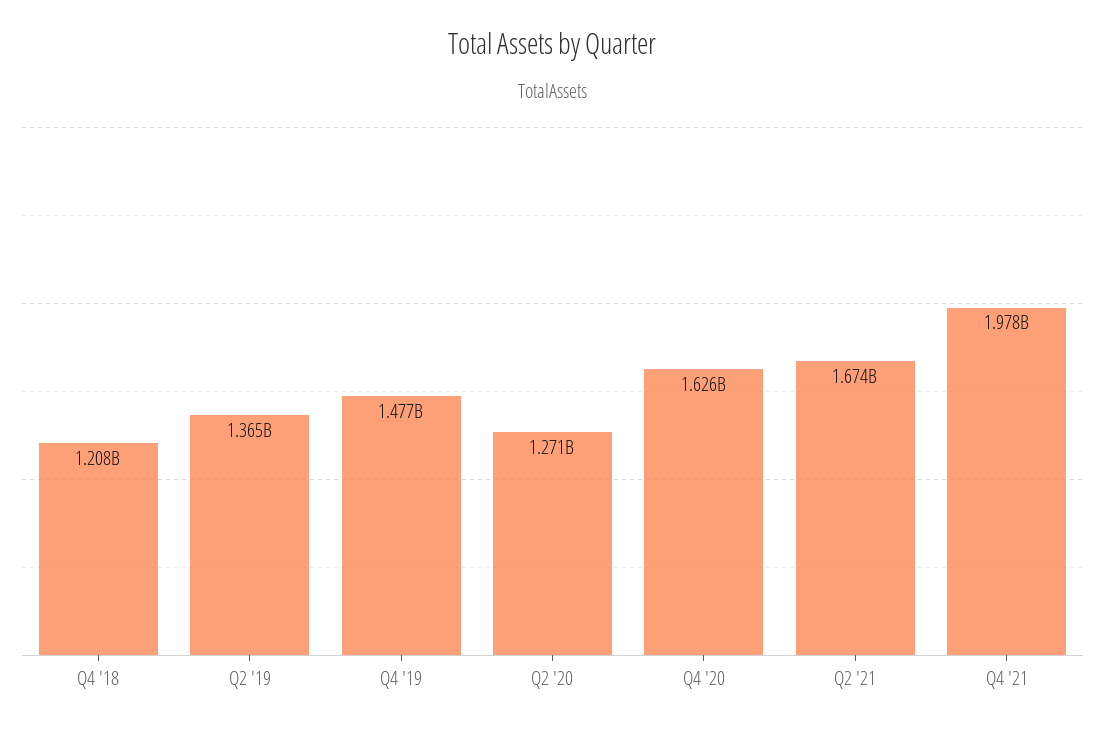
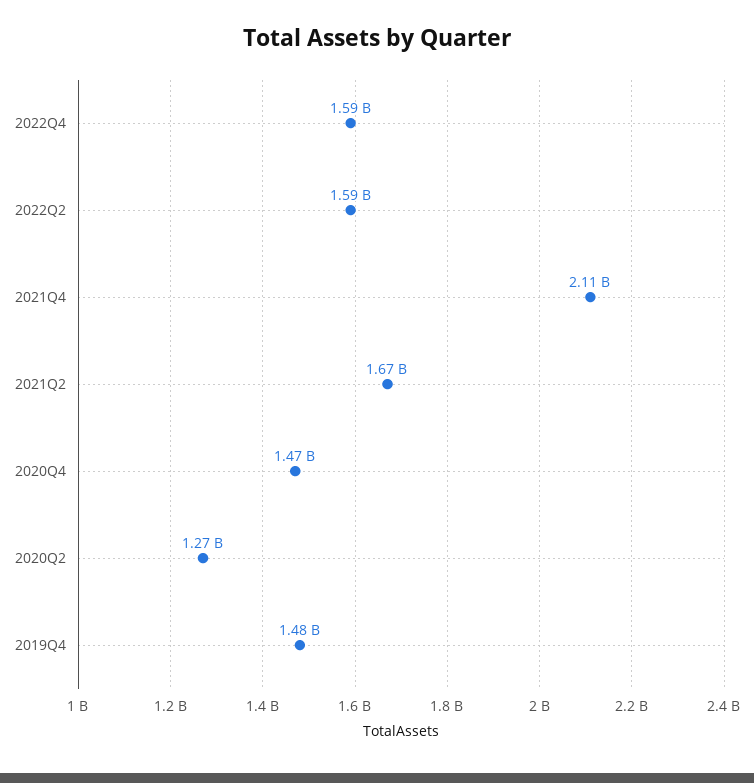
Q4 '18: 1208000000 -> none
Q2 '19: 1365000000 -> none
Q4 '20: 1626000000 -> 1470000000
Q4 '21: 1978000000 -> 2110000000
2022Q4: none -> 1590000000
2022Q2: none -> 1590000000

